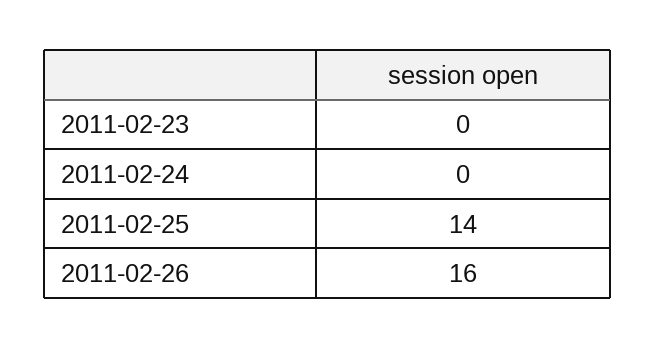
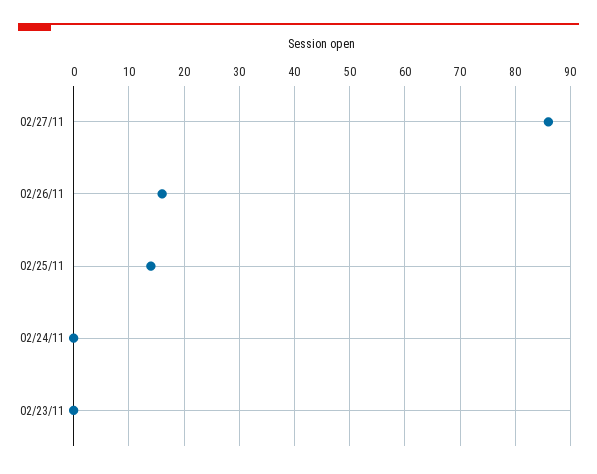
02/27/11: none -> 85

